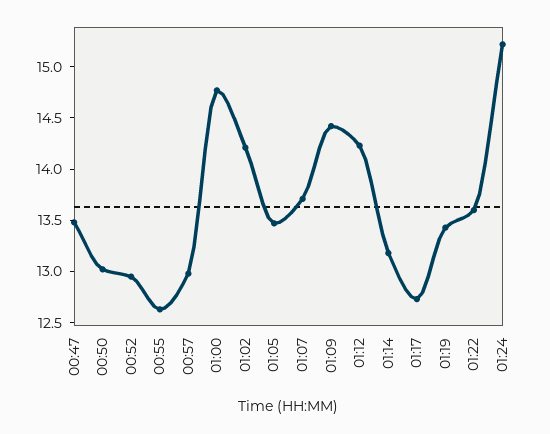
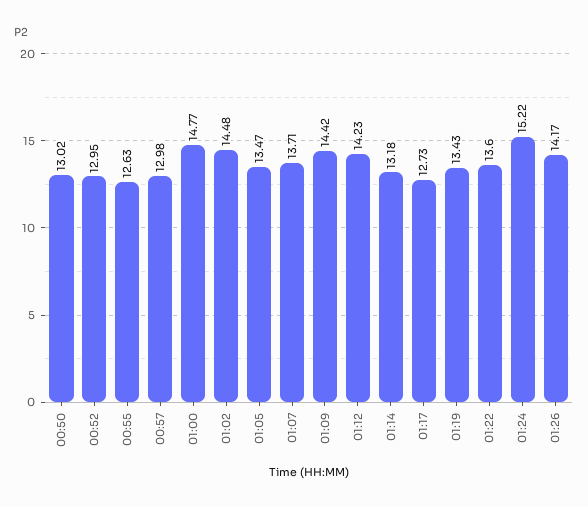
00:47: 13.5 -> none
01:02: 14.2 -> 14.48
01:26: none -> 14.17

